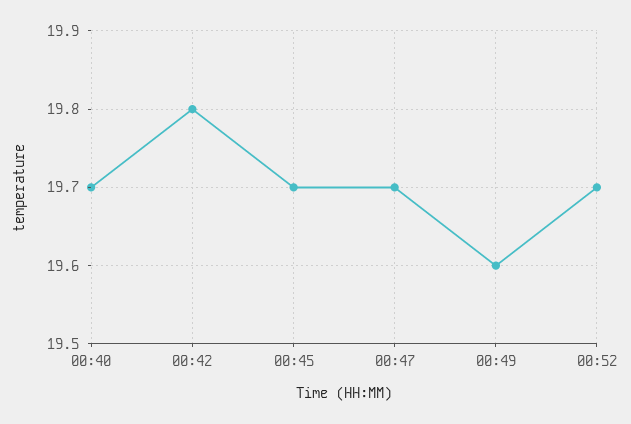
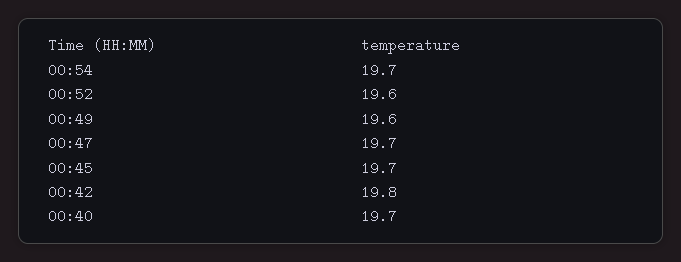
00:52: 19.7 -> 19.6
00:54: none -> 19.7

